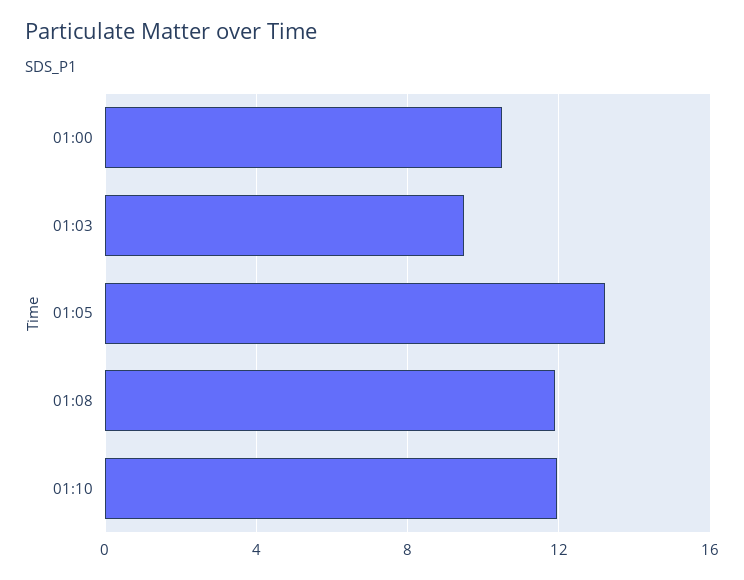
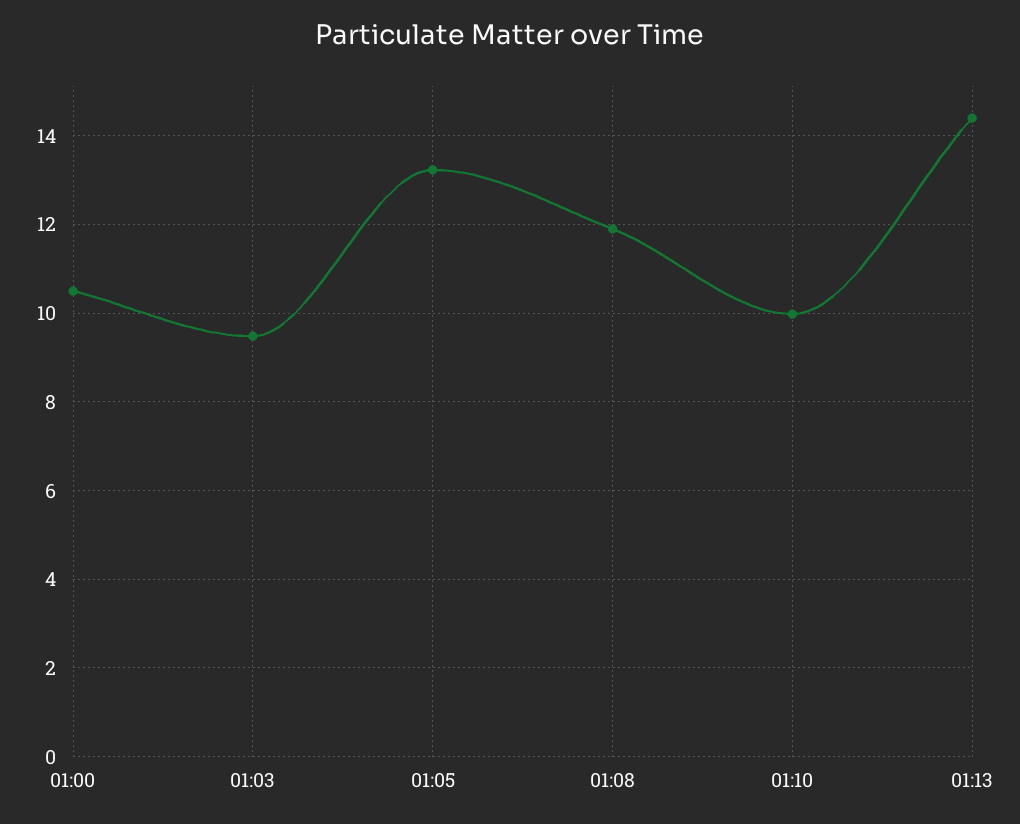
01:10: 12 -> 10
01:13: none -> 14.4

